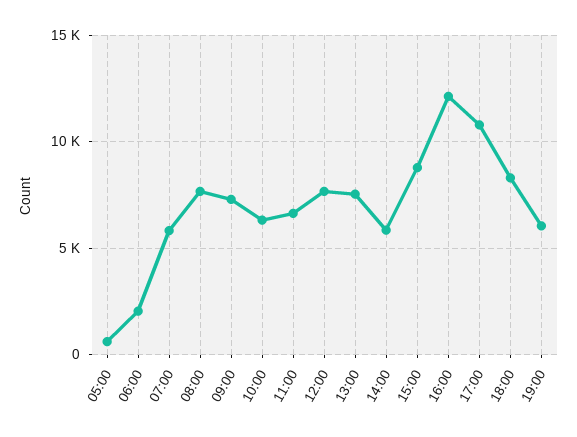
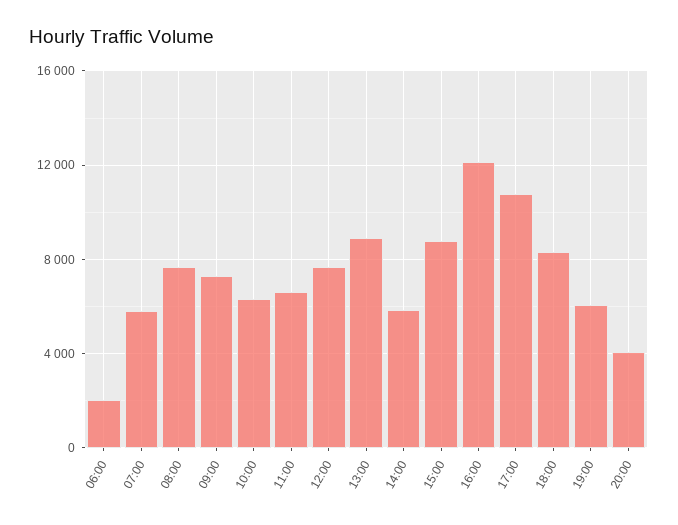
05:00: 500 -> none
13:00: 7500 -> 9000
20:00: none -> 4000

